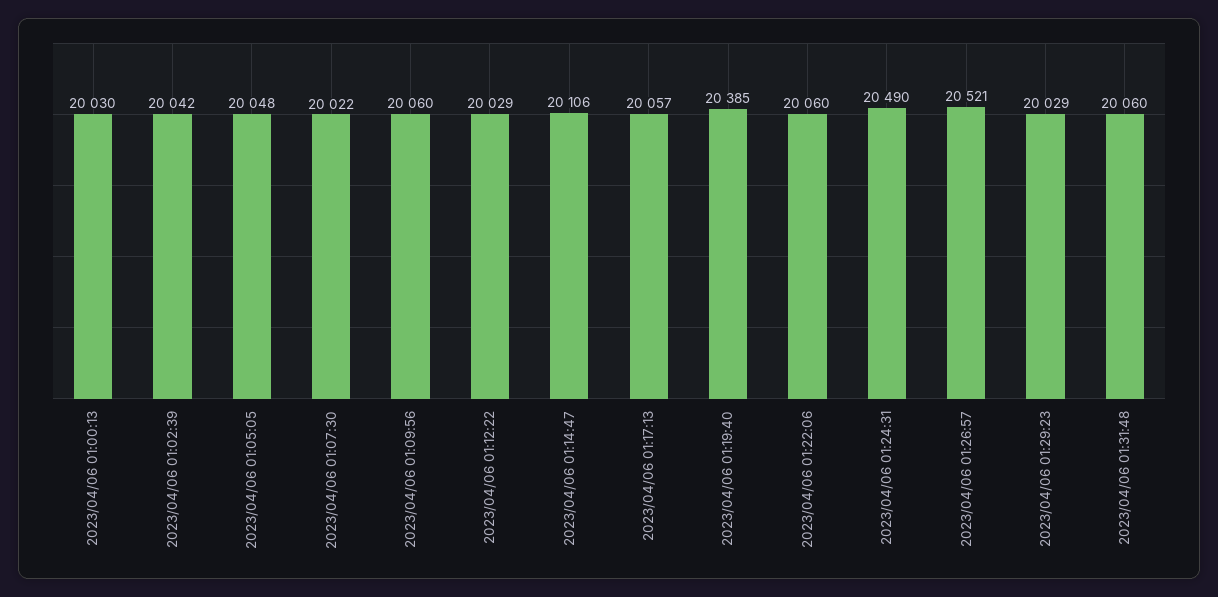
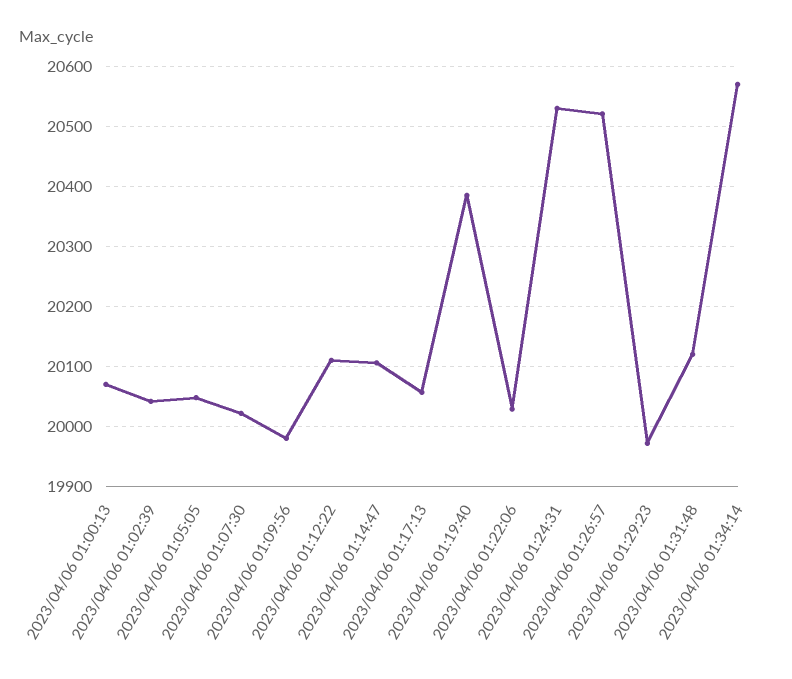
2023/04/06 01:00:13: 20030 -> 20070
2023/04/06 01:09:56: 20060 -> 19980
2023/04/06 01:12:22: 20029 -> 20110
2023/04/06 01:22:06: 20060 -> 20030
2023/04/06 01:24:31: 20490 -> 20530
2023/04/06 01:29:23: 20029 -> 19970
2023/04/06 01:31:48: 20060 -> 20120
2023/04/06 01:34:14: none -> 20570

